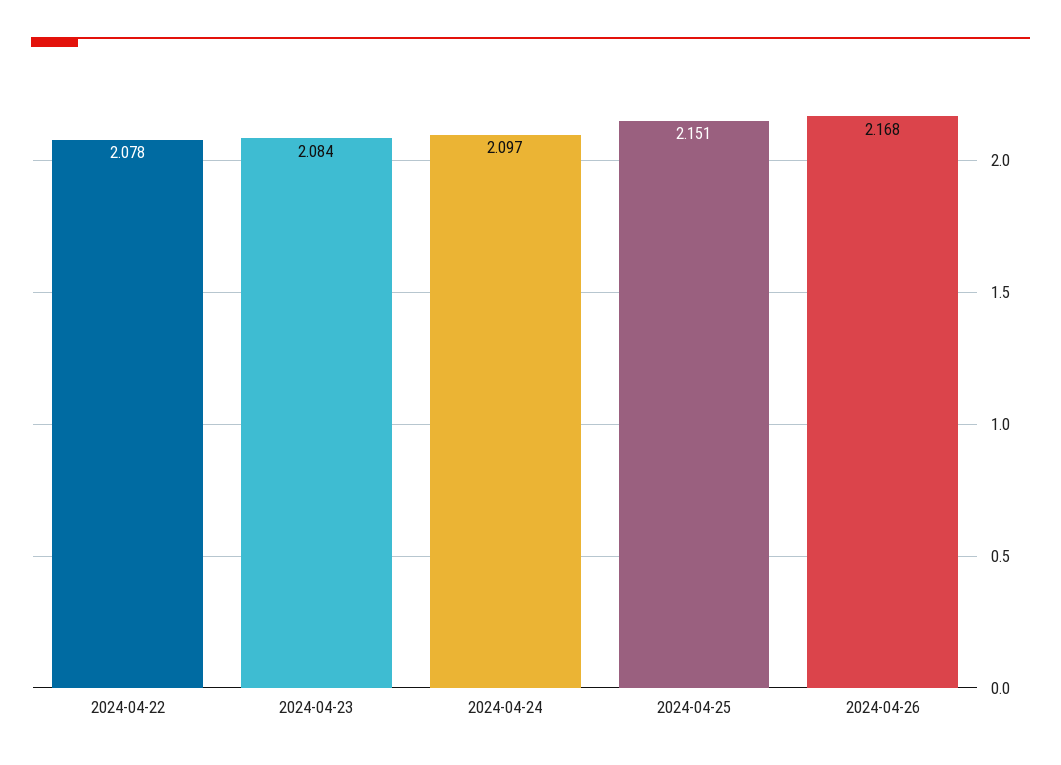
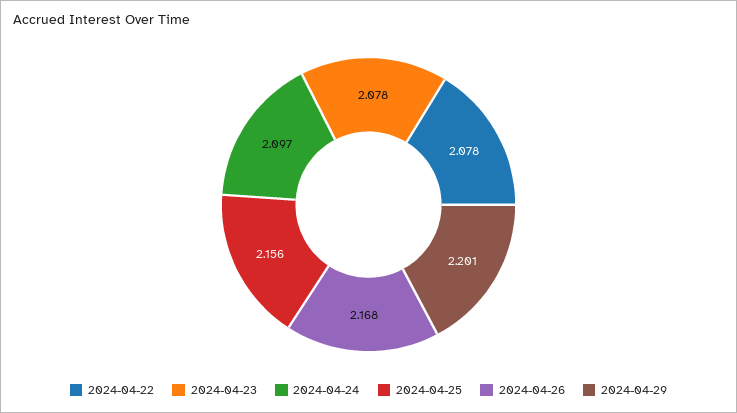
2024-04-23: 2.084 -> 2.078
2024-04-25: 2.151 -> 2.156
2024-04-29: none -> 2.201

